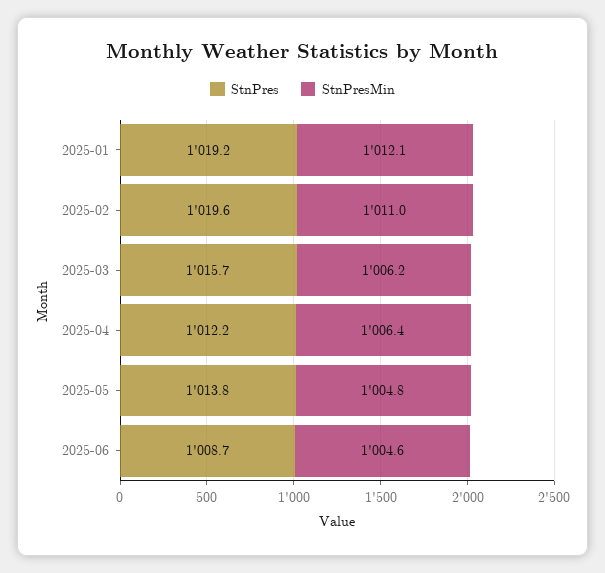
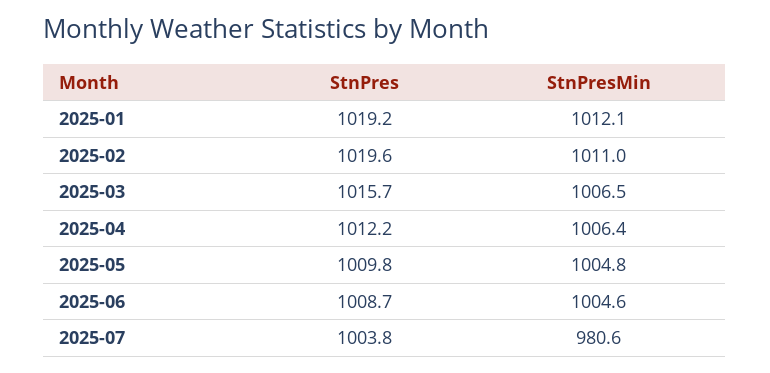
StnPresMin, 2025-03: 1006.2 -> 1006.5
StnPres, 2025-05: 1013.8 -> 1009.8
StnPres, 2025-07: none -> 1003.8
StnPresMin, 2025-07: none -> 980.6

